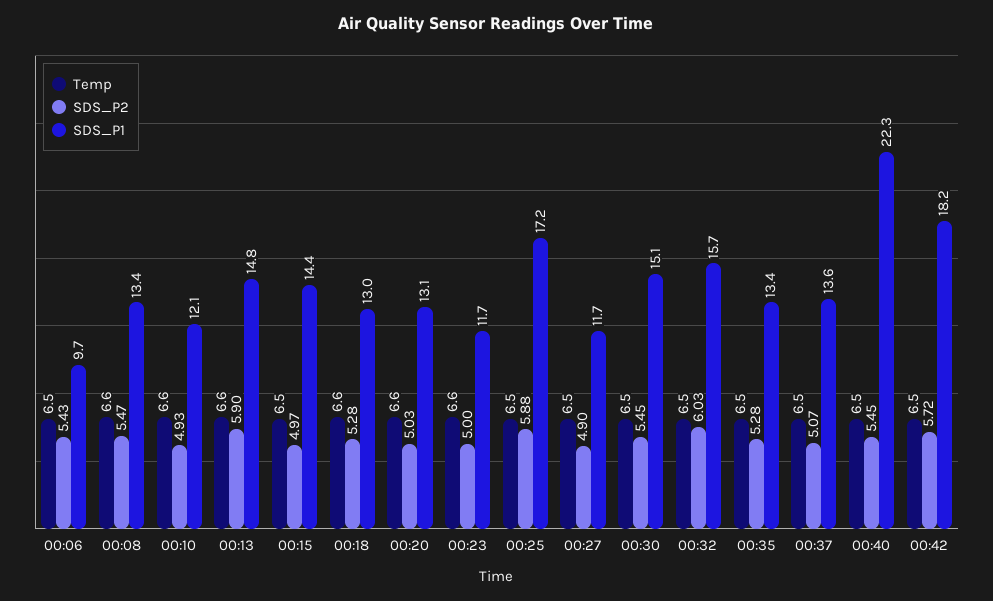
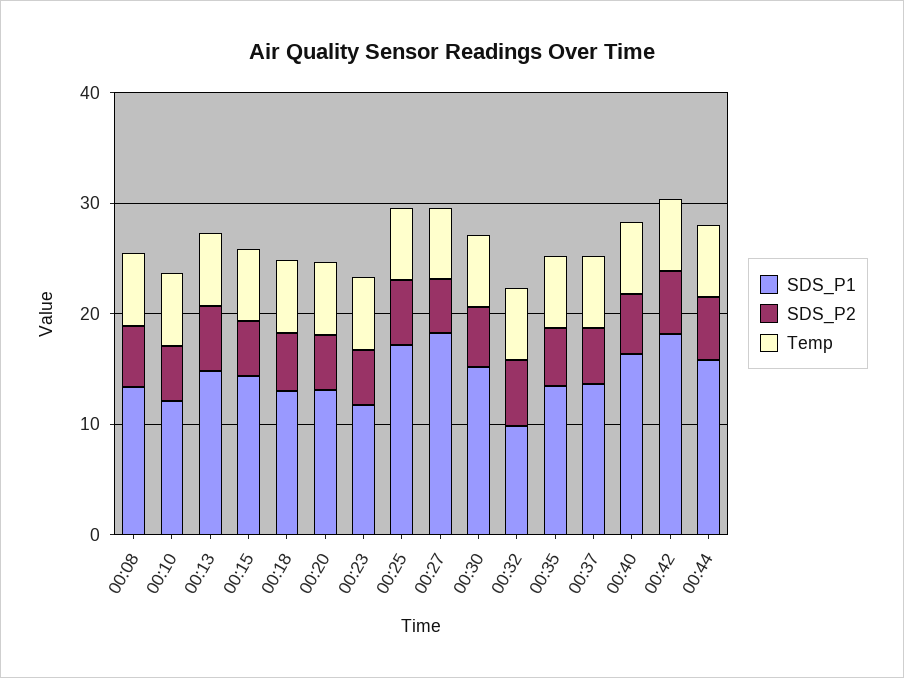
Temp, 00:06: 6.5 -> none
SDS_P2, 00:06: 5.43 -> none
SDS_P1, 00:06: 9.7 -> none
SDS_P1, 00:27: 11.7 -> 18
SDS_P1, 00:32: 15.7 -> 10
SDS_P1, 00:40: 22.3 -> 16
SDS_P1, 00:44: none -> 16
SDS_P2, 00:44: none -> 6
Temp, 00:44: none -> 6

